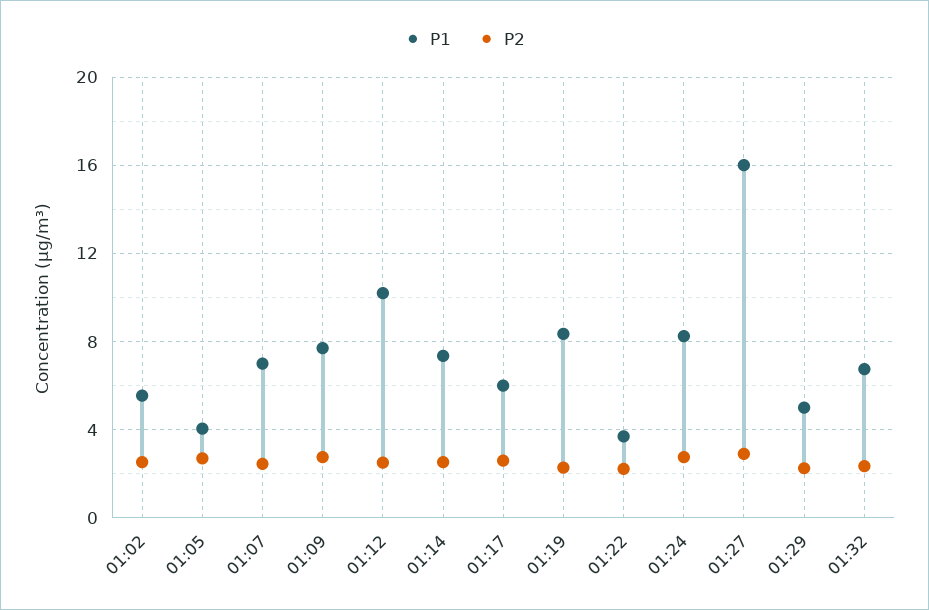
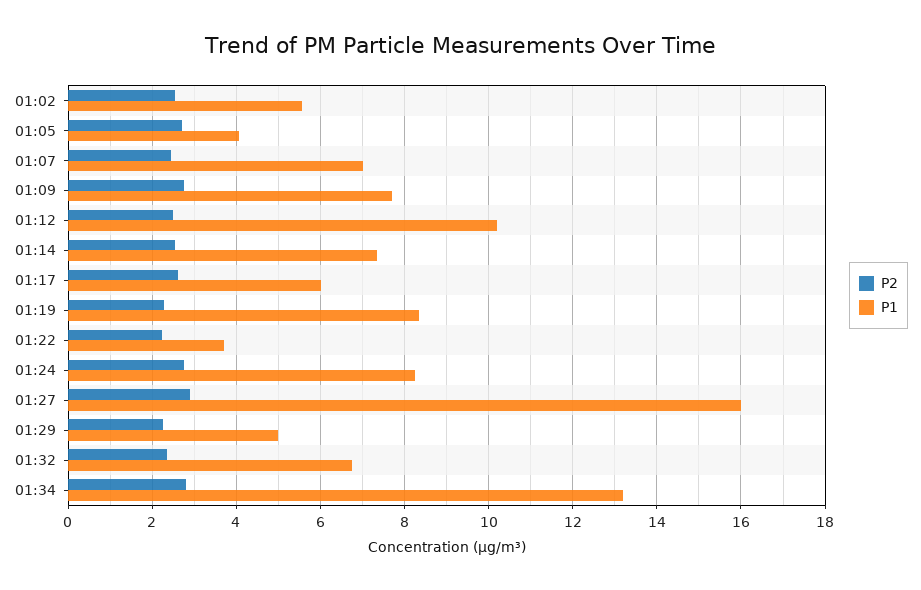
P2, 01:34: none -> 2.8
P1, 01:34: none -> 13.2

